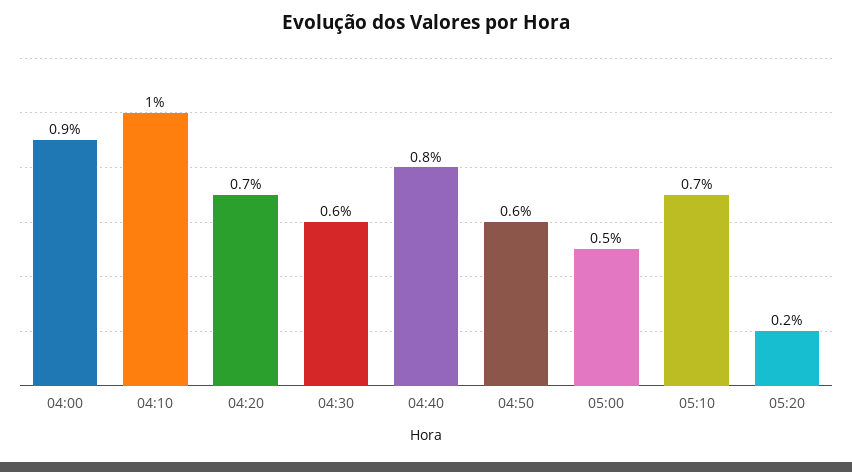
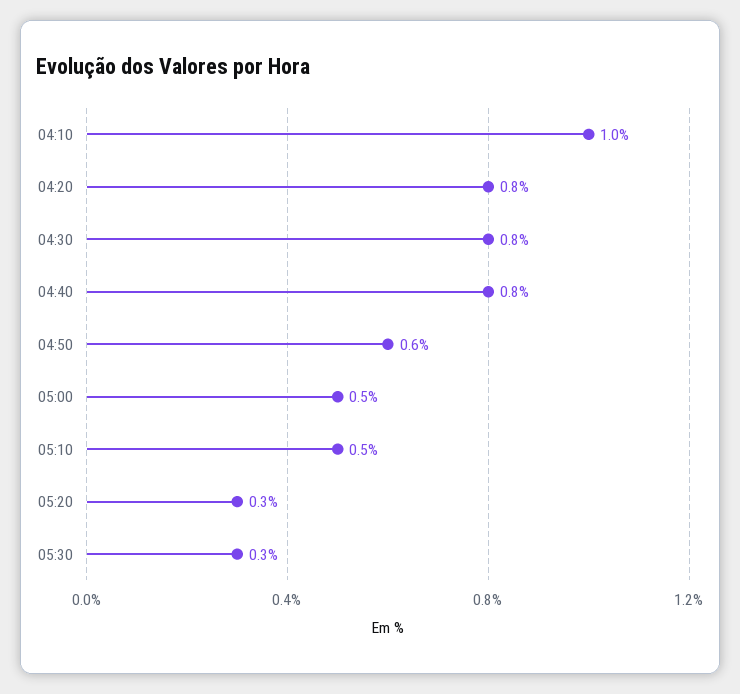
04:00: 0.9 -> none
04:20: 0.7 -> 0.8
04:30: 0.6 -> 0.8
05:10: 0.7 -> 0.5
05:20: 0.2 -> 0.3
05:30: none -> 0.3

